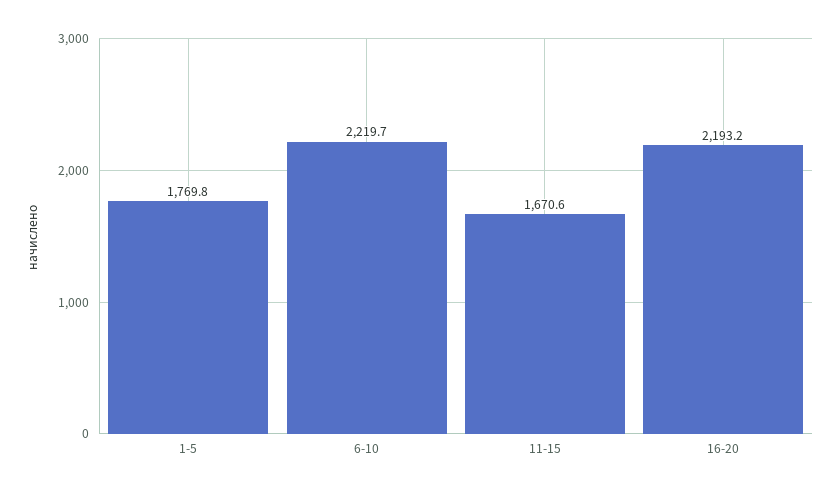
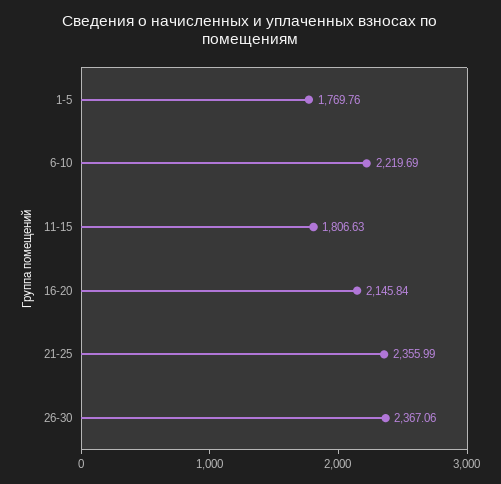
11-15: 1670.6 -> 1806.63
16-20: 2193.2 -> 2145.84
21-25: none -> 2355.99
26-30: none -> 2367.06

